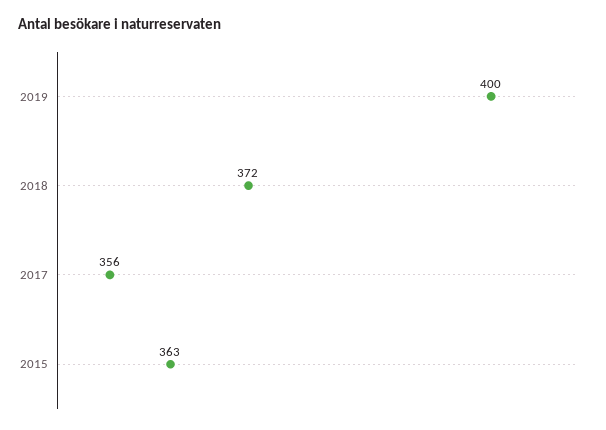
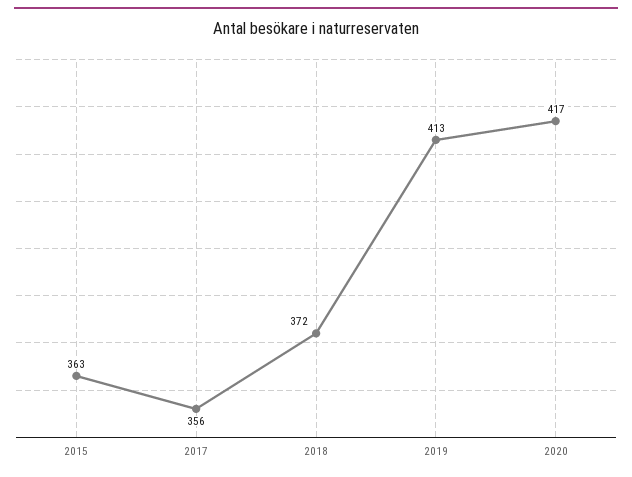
2019: 400 -> 413
2020: none -> 417

